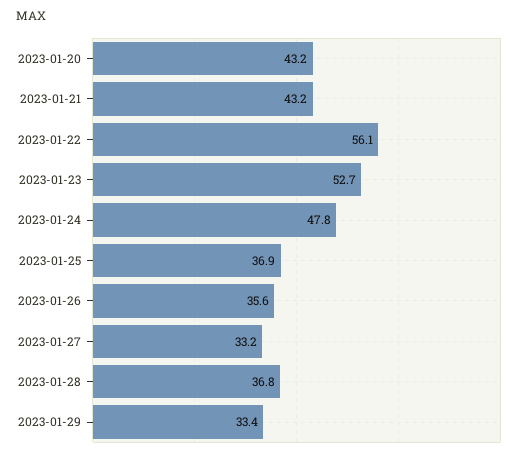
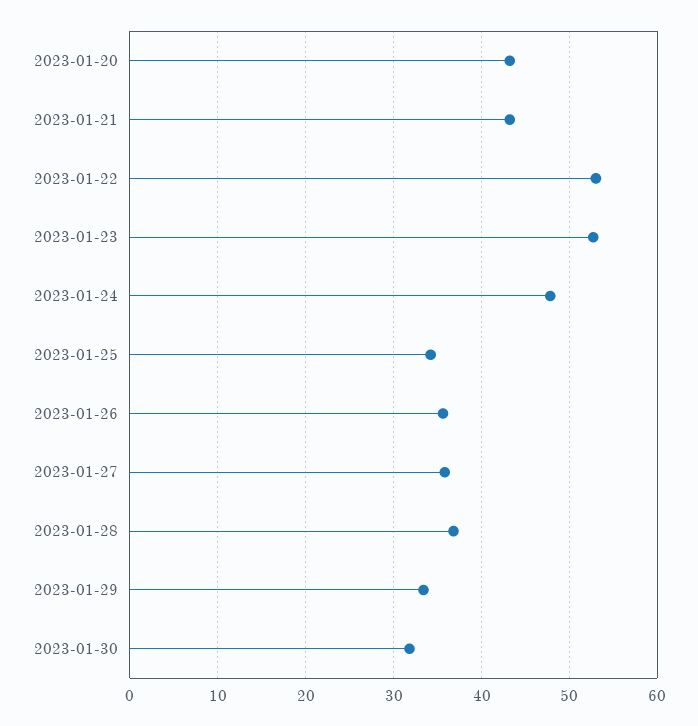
2023-01-22: 56.1 -> 53
2023-01-25: 36.9 -> 34
2023-01-27: 33.2 -> 36
2023-01-30: none -> 32

